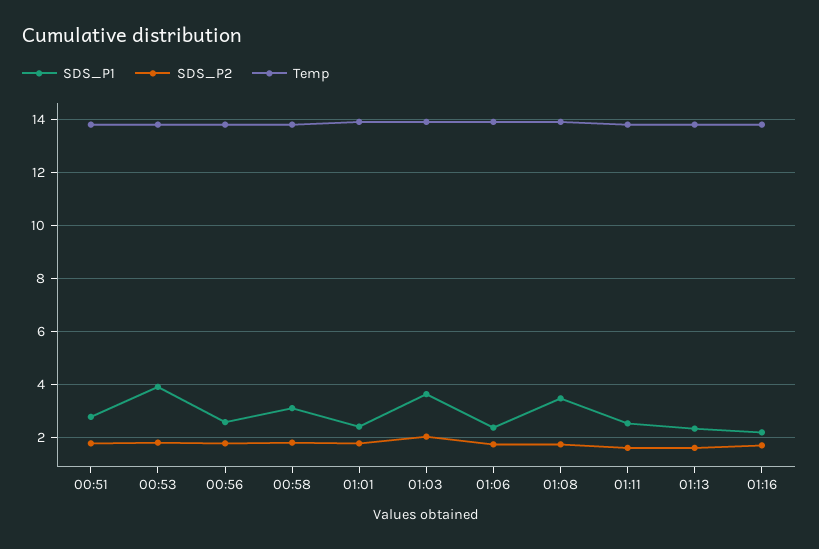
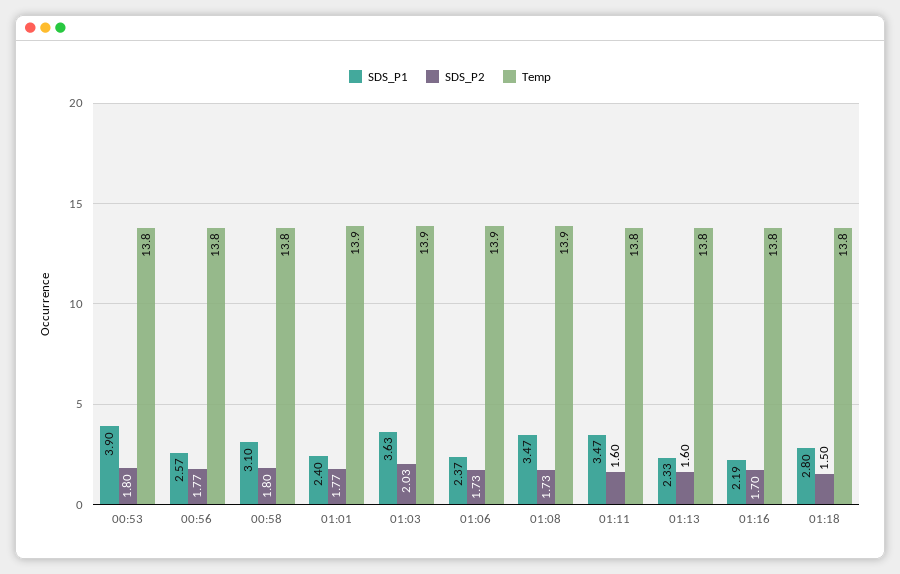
SDS_P1, 00:51: 2.75 -> none
SDS_P2, 00:51: 1.75 -> none
Temp, 00:51: 13.75 -> none
SDS_P1, 01:11: 2.5 -> 3.47
SDS_P1, 01:18: none -> 2.8
SDS_P2, 01:18: none -> 1.5
Temp, 01:18: none -> 13.8

